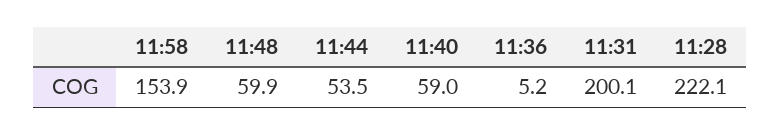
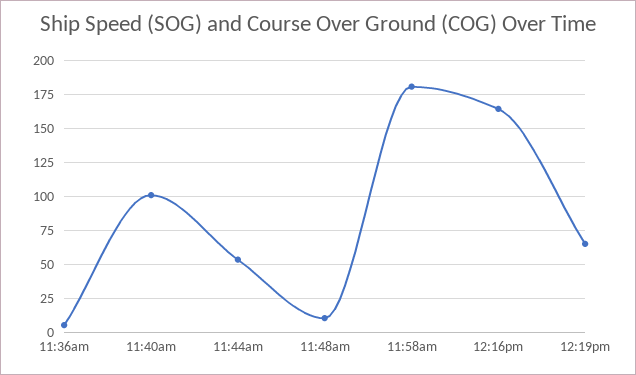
11:58: 153.9 -> 180
11:48: 59.9 -> 10
11:40: 59 -> 100
11:31: 200.1 -> none
11:28: 222.1 -> none
12:16pm: none -> 165
12:19pm: none -> 65

